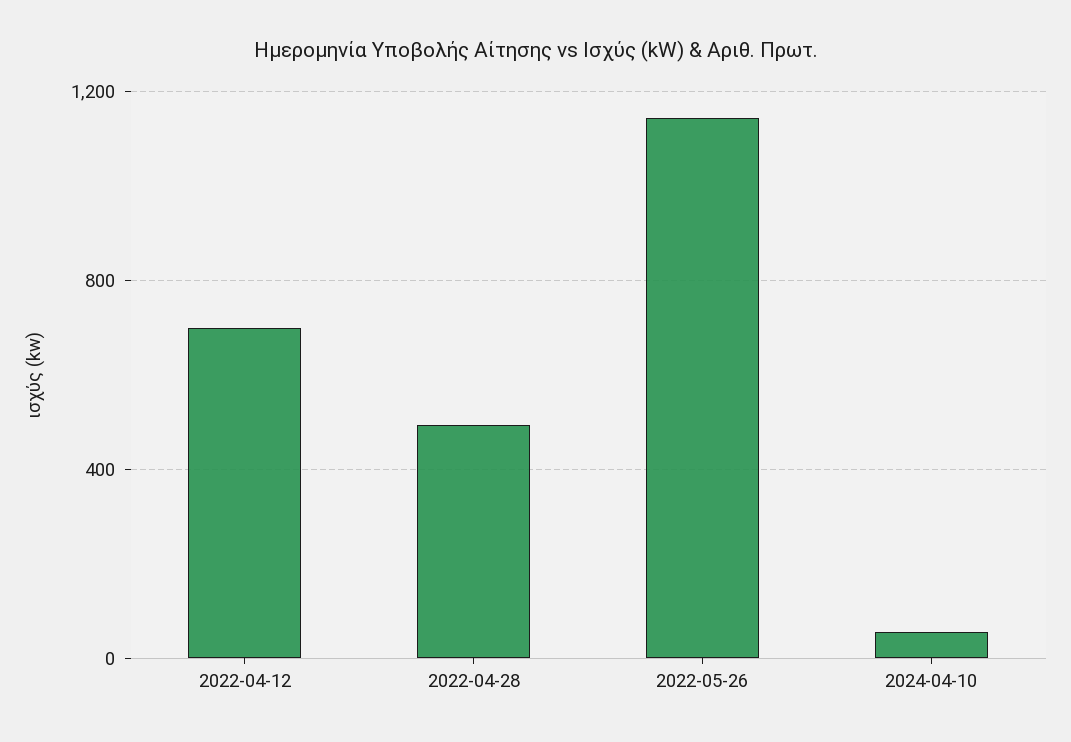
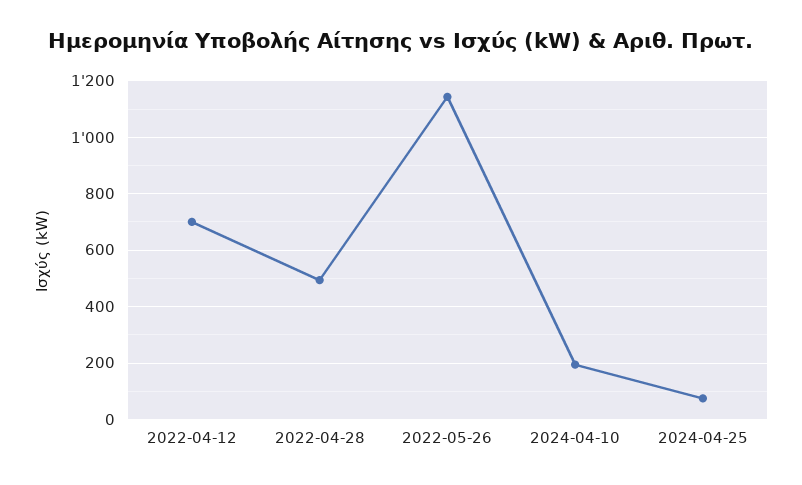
2024-04-10: 50 -> 200
2024-04-25: none -> 75

